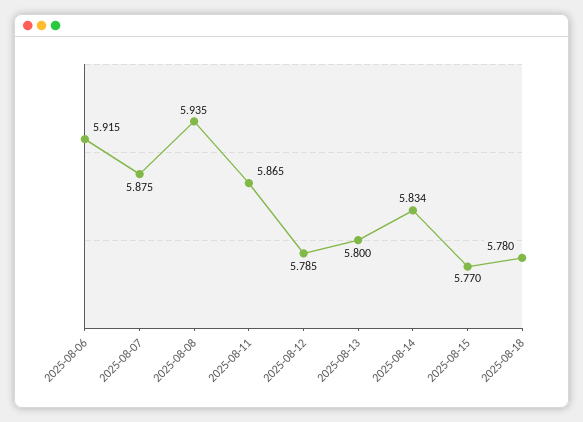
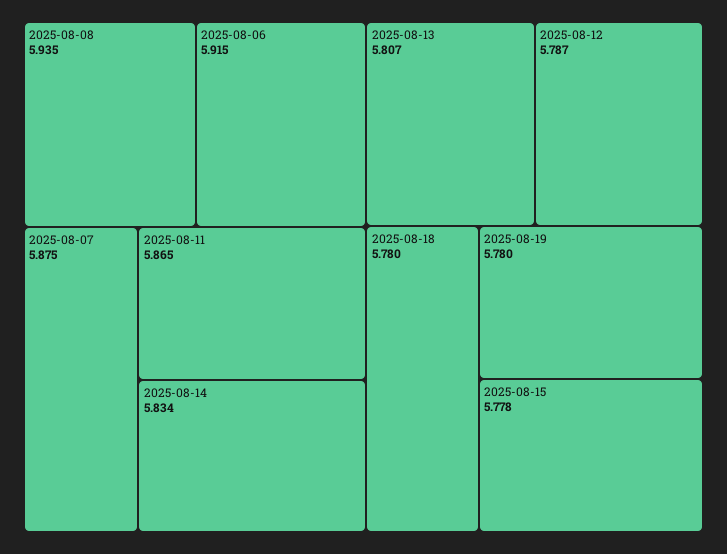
2025-08-12: 5.785 -> 5.787
2025-08-13: 5.8 -> 5.807
2025-08-15: 5.77 -> 5.778
2025-08-19: none -> 5.78

